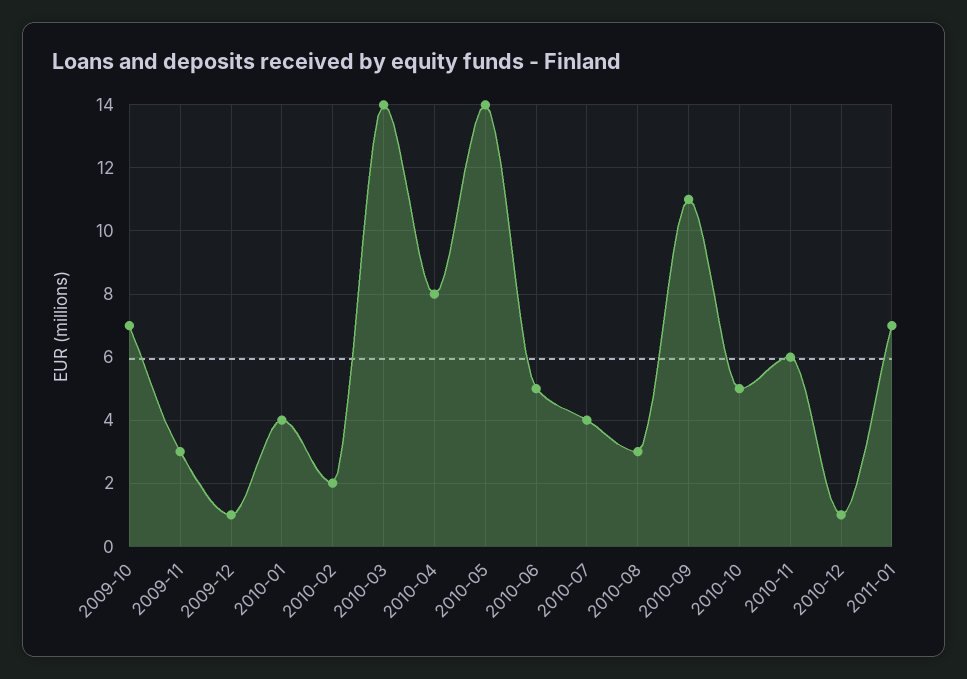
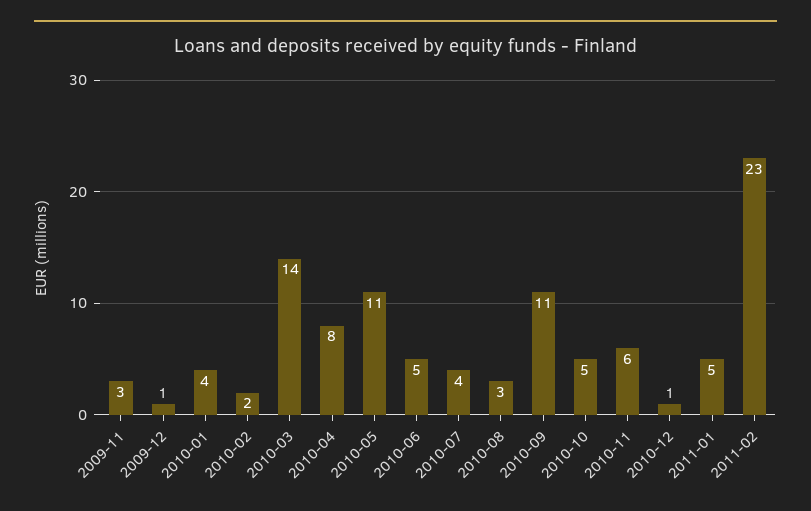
2009-10: 7 -> none
2010-05: 14 -> 11
2011-01: 7 -> 5
2011-02: none -> 23

